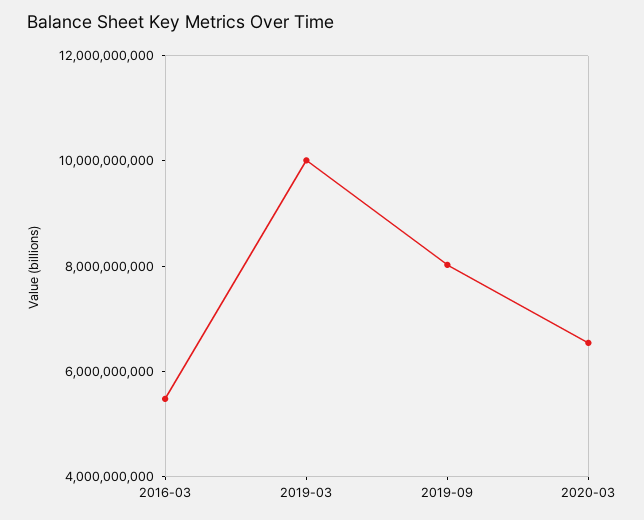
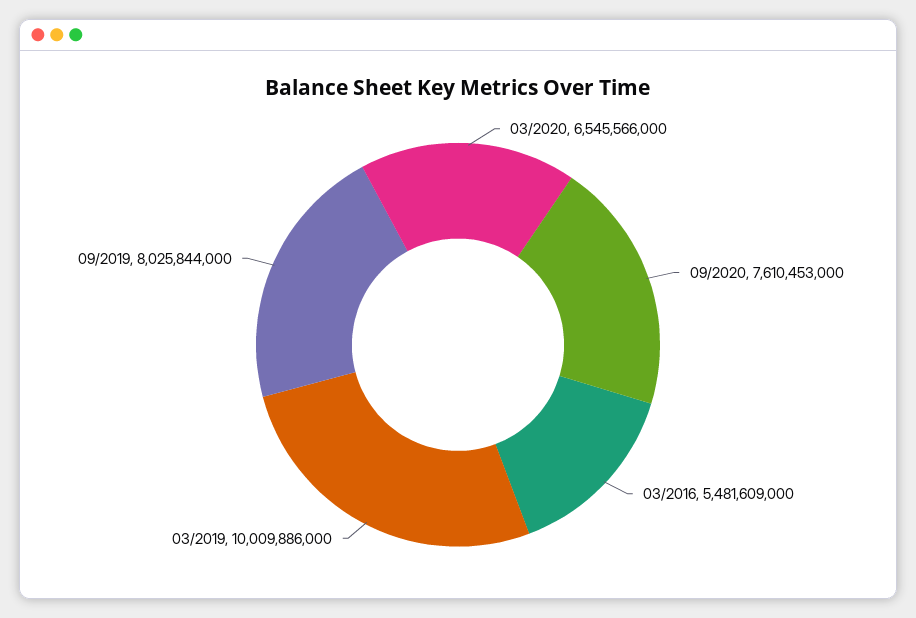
09/2020: none -> 7610453000

